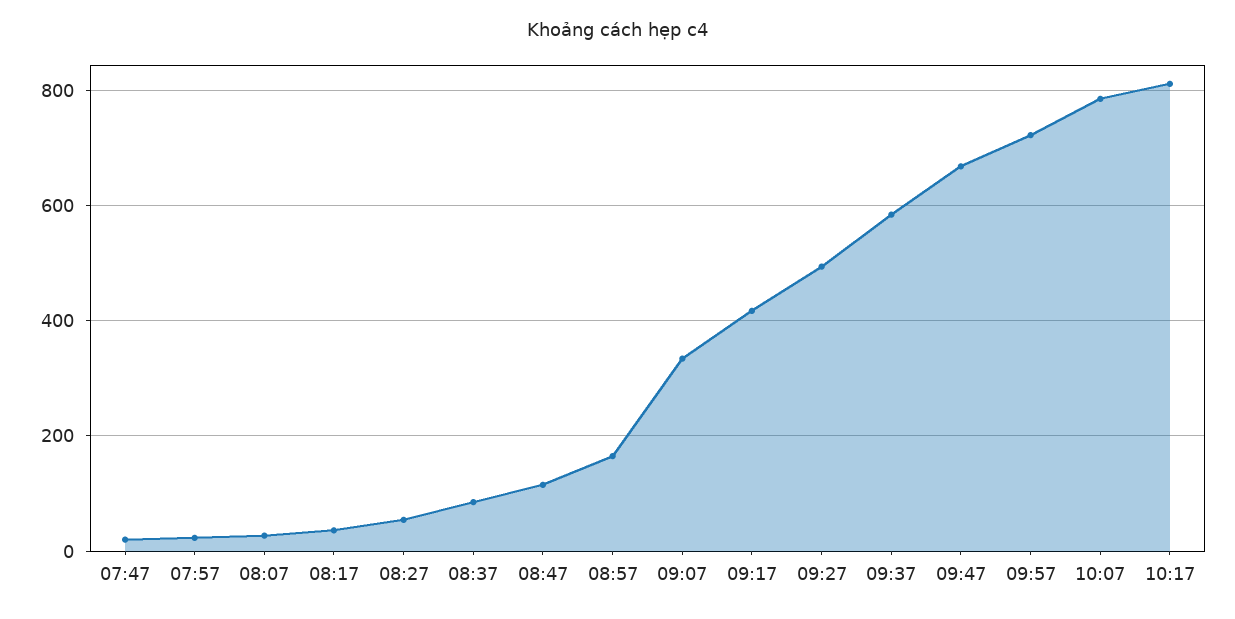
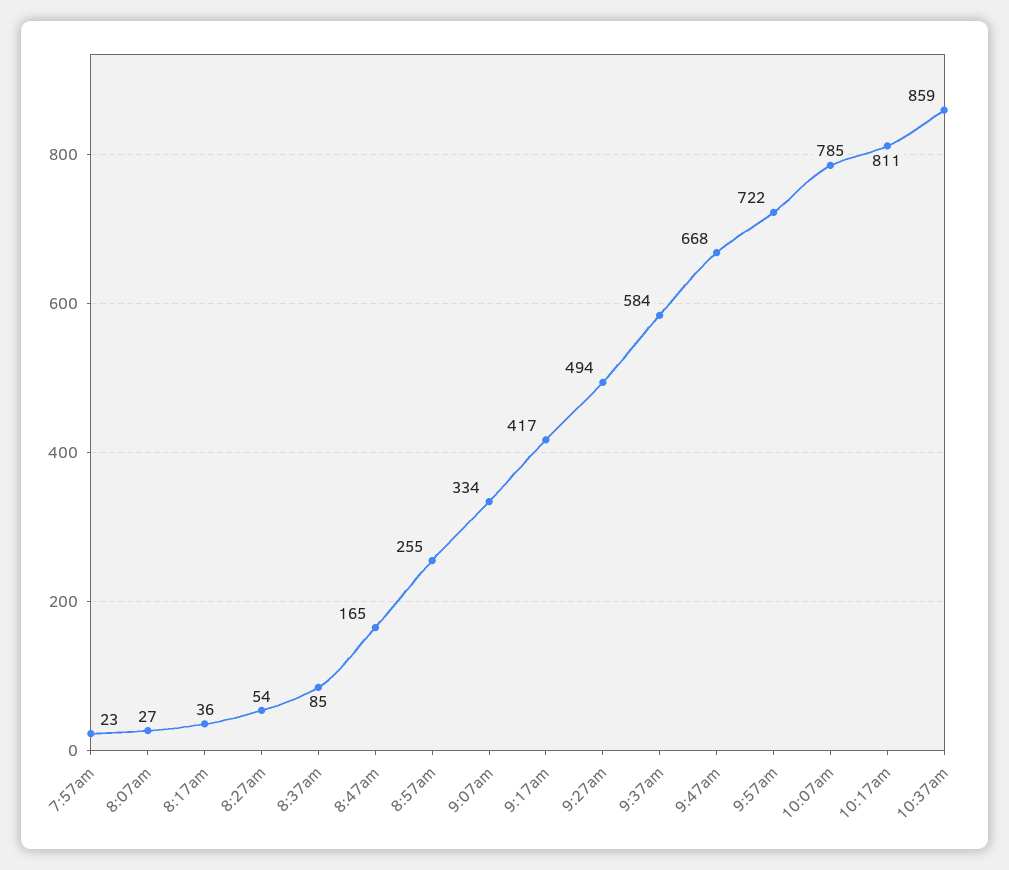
07:47: 20 -> none
08:47: 120 -> 165
08:57: 160 -> 255
10:37am: none -> 859

